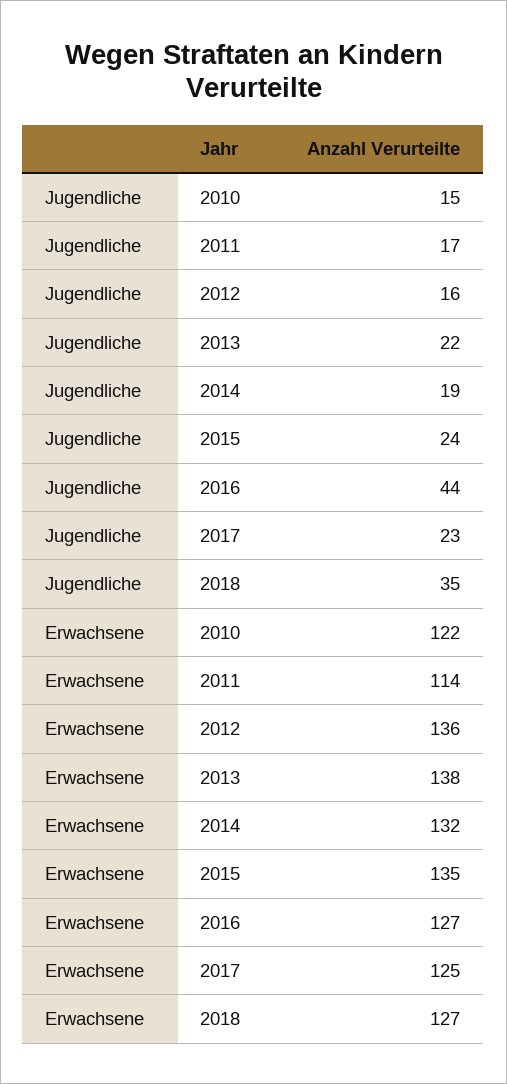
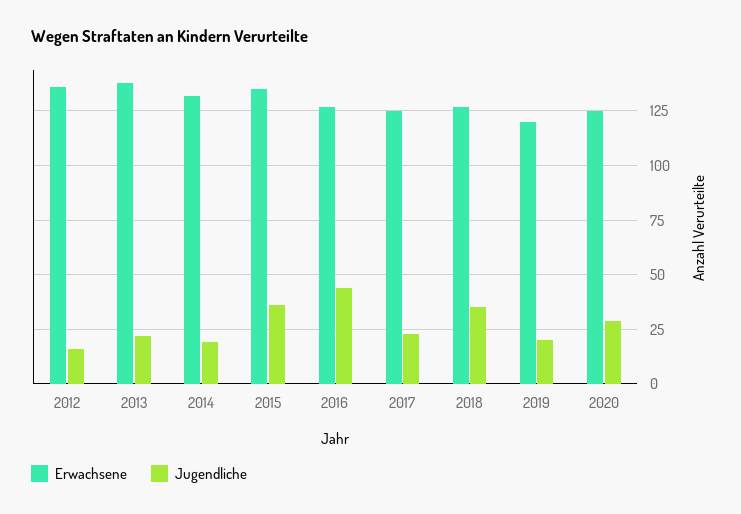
Jugendliche, 2010: 15 -> none
Jugendliche, 2011: 17 -> none
Jugendliche, 2015: 24 -> 35
Erwachsene, 2010: 122 -> none
Erwachsene, 2011: 114 -> none
Erwachsene, 2019: none -> 120
Jugendliche, 2019: none -> 20
Erwachsene, 2020: none -> 125
Jugendliche, 2020: none -> 30

